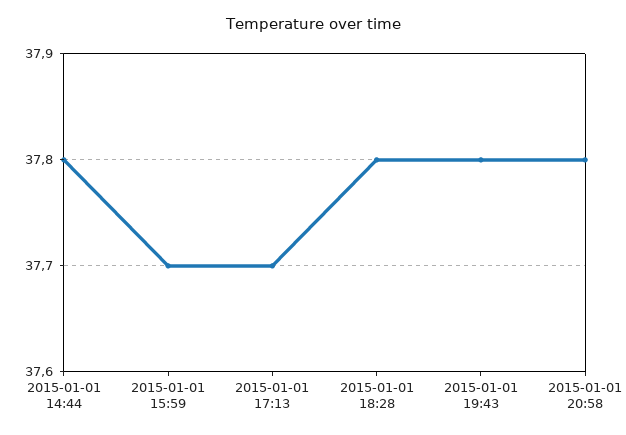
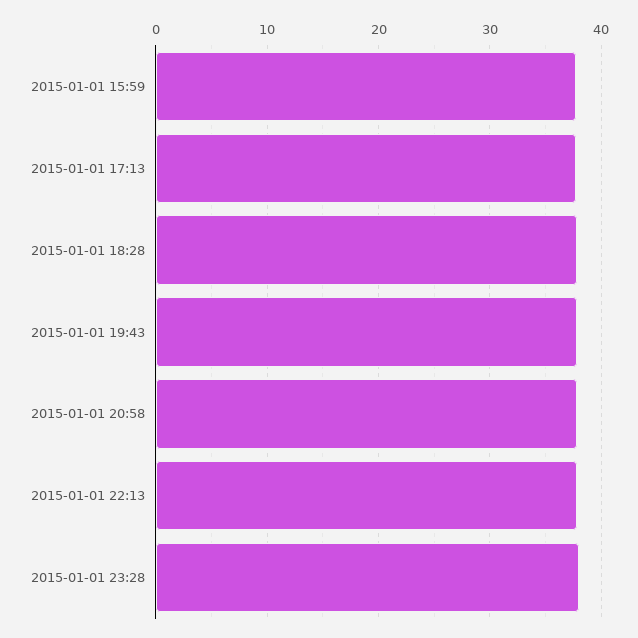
2015-01-01 14:44: 37.8 -> none
2015-01-01 22:13: none -> 38
2015-01-01 23:28: none -> 38

